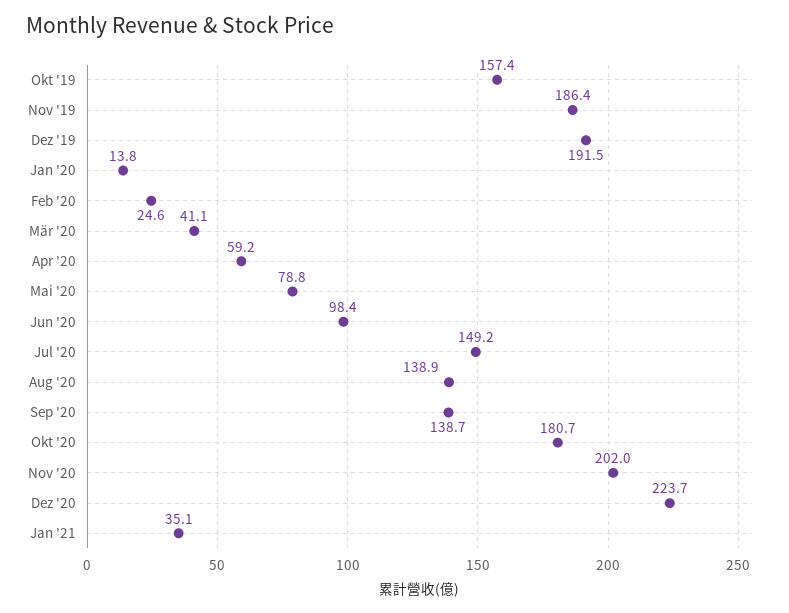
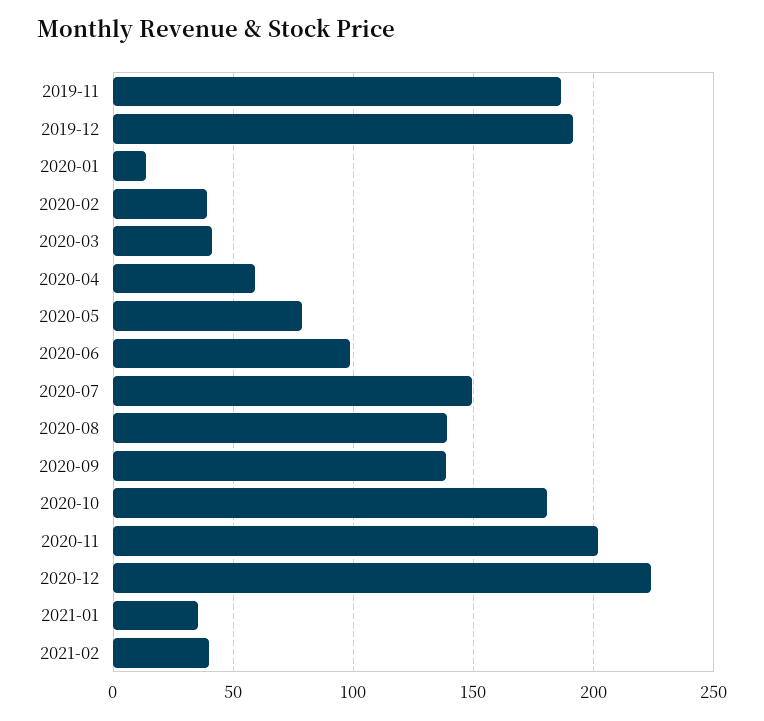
Okt '19: 157.4 -> none
Feb '20: 24.6 -> 40
2021-02: none -> 40

